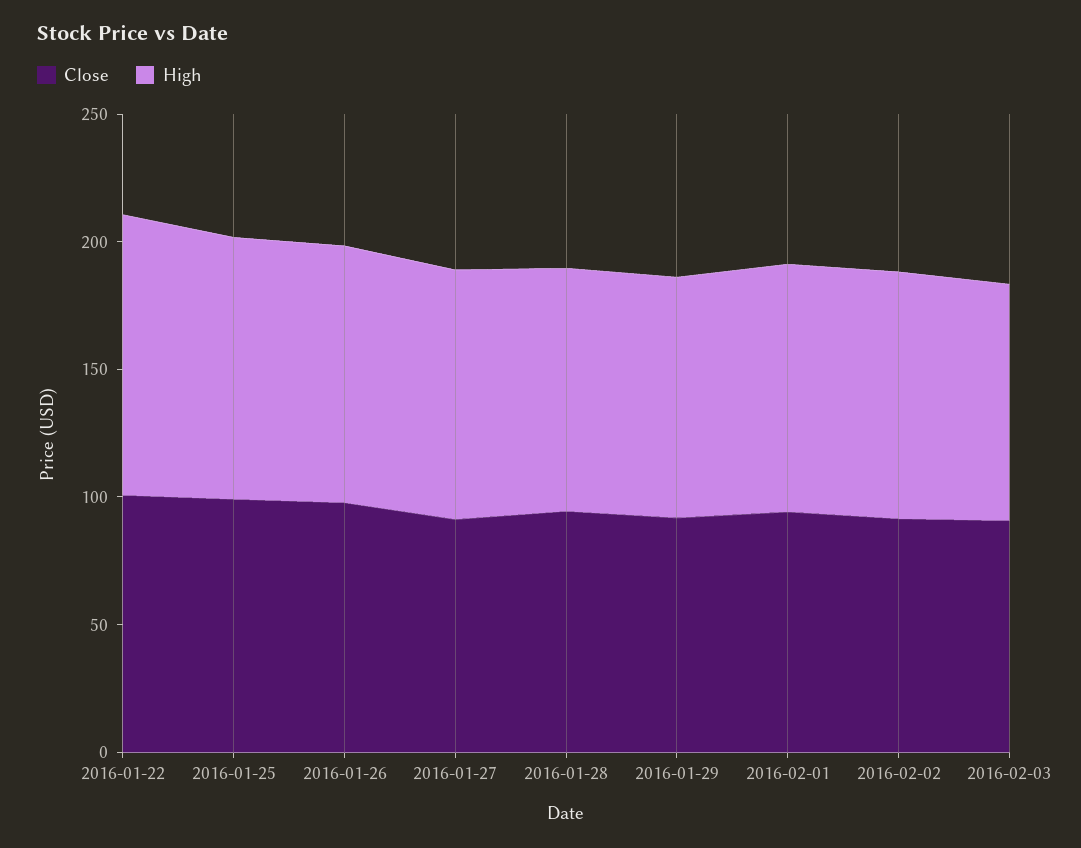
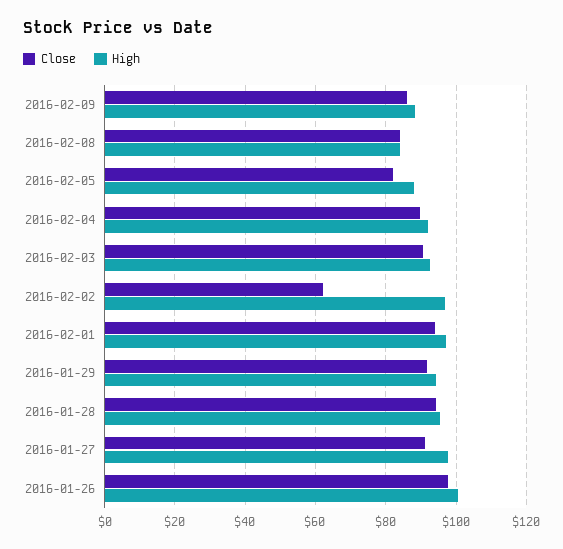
Close, 2016-01-22: 100 -> none
High, 2016-01-22: 110 -> none
Close, 2016-01-25: 100 -> none
High, 2016-01-25: 100 -> none
Close, 2016-02-02: 90 -> 62
Close, 2016-02-09: none -> 86
High, 2016-02-09: none -> 88
Close, 2016-02-08: none -> 84
High, 2016-02-08: none -> 84
Close, 2016-02-05: none -> 82
High, 2016-02-05: none -> 88
Close, 2016-02-04: none -> 90
High, 2016-02-04: none -> 92

